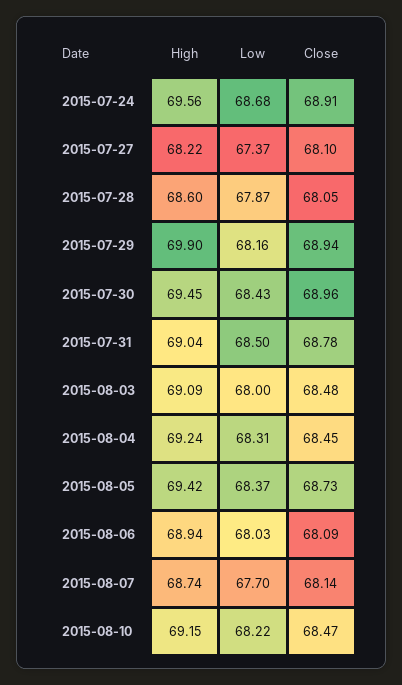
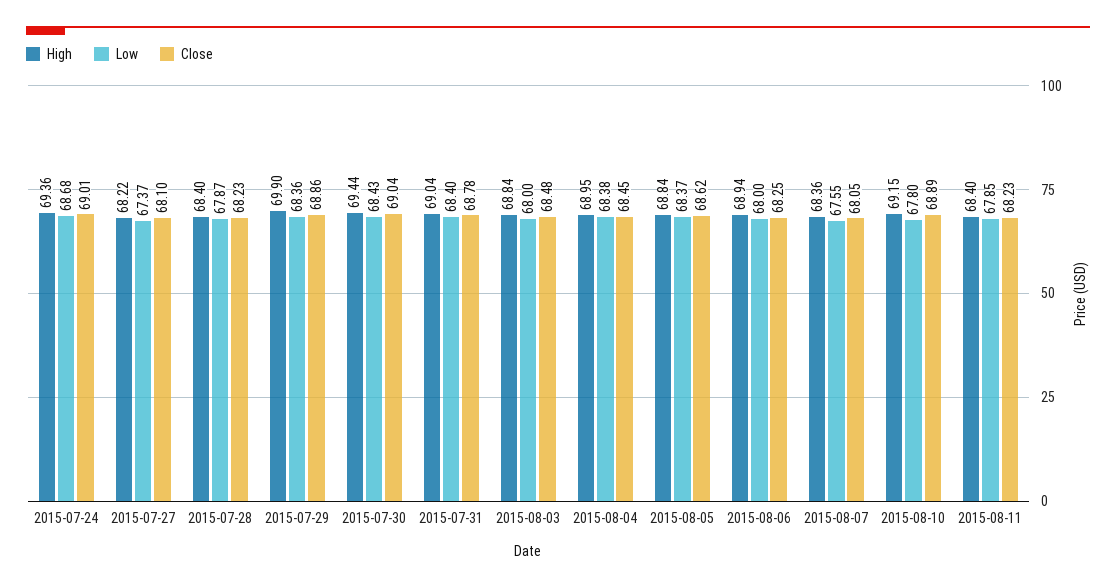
High, 2015-07-24: 69.56 -> 69.36
Close, 2015-07-24: 68.91 -> 69.01
High, 2015-07-28: 68.6 -> 68.4
Close, 2015-07-28: 68.05 -> 68.23
Low, 2015-07-29: 68.16 -> 68.36
Close, 2015-07-29: 68.94 -> 68.86
High, 2015-07-30: 69.45 -> 69.44
Close, 2015-07-30: 68.96 -> 69.04
Low, 2015-07-31: 68.5 -> 68.4
High, 2015-08-03: 69.09 -> 68.84
High, 2015-08-04: 69.24 -> 68.95
Low, 2015-08-04: 68.31 -> 68.38
High, 2015-08-05: 69.42 -> 68.84
Close, 2015-08-05: 68.73 -> 68.62
Low, 2015-08-06: 68.03 -> 68
Close, 2015-08-06: 68.09 -> 68.25
High, 2015-08-07: 68.74 -> 68.36
Low, 2015-08-07: 67.7 -> 67.55
Close, 2015-08-07: 68.14 -> 68.05
Low, 2015-08-10: 68.22 -> 67.8
Close, 2015-08-10: 68.47 -> 68.89
High, 2015-08-11: none -> 68.4
Low, 2015-08-11: none -> 67.85
Close, 2015-08-11: none -> 68.23

